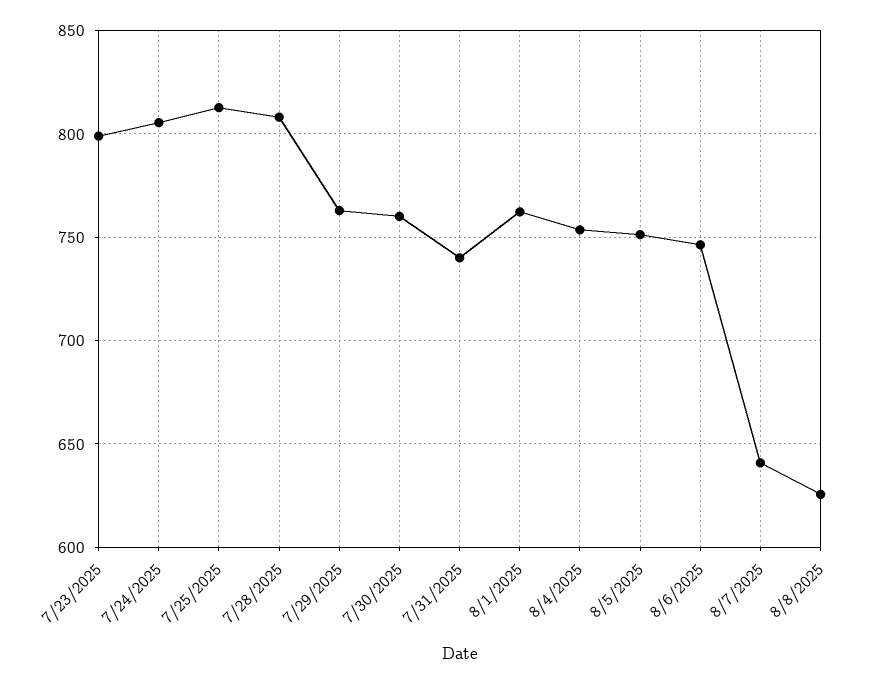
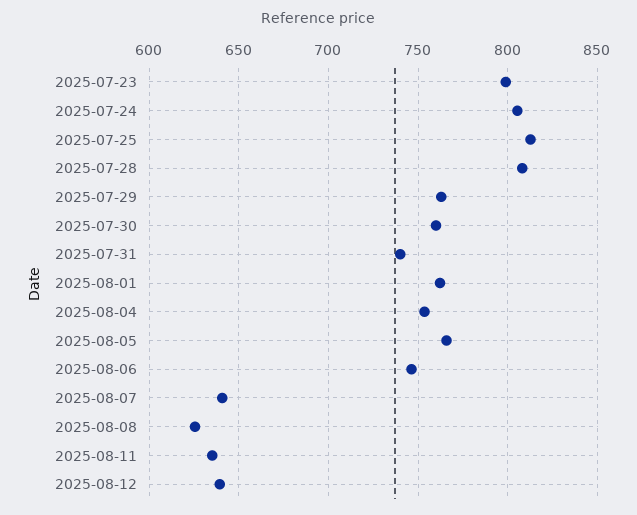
8/5/2025: 750 -> 765
2025-08-11: none -> 635
2025-08-12: none -> 640

